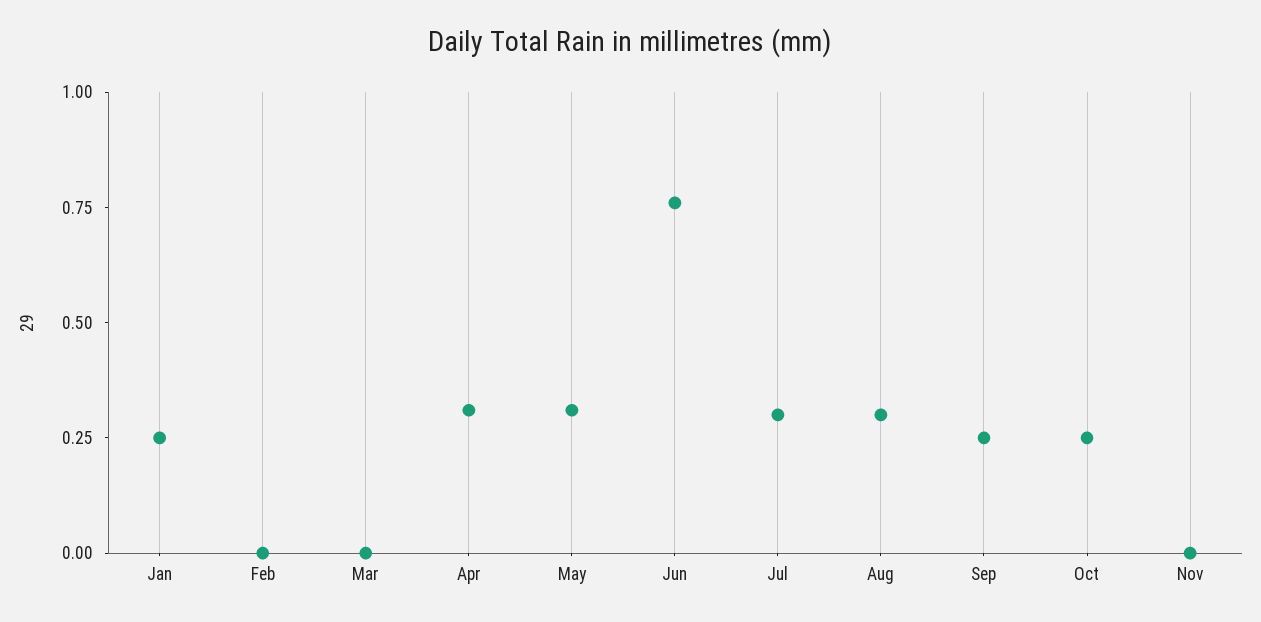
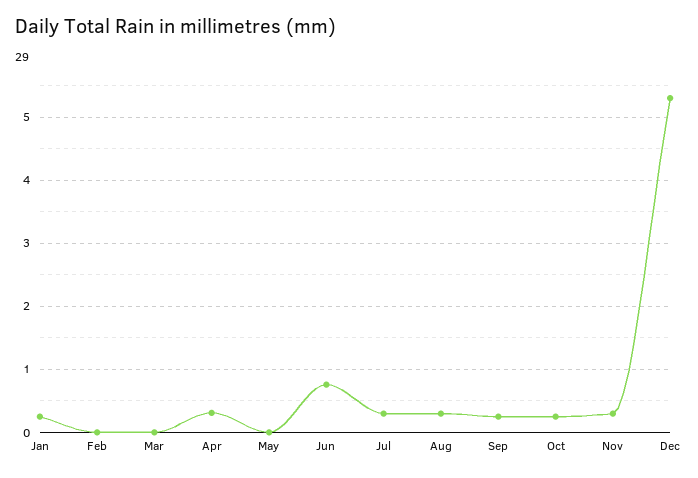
May: 0.3 -> 0
Nov: 0 -> 0.3
Dec: none -> 5.3

